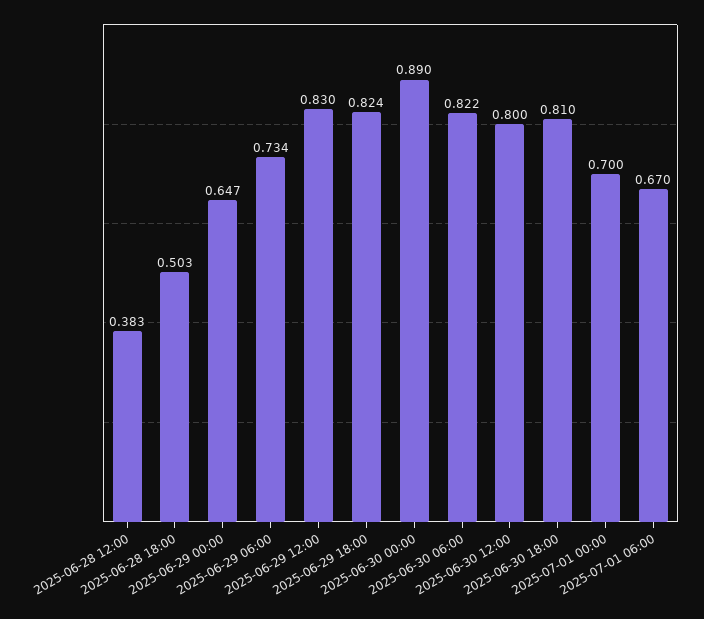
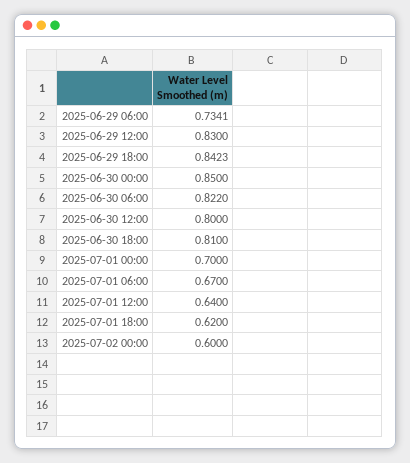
2025-06-28 12:00: 0.383 -> none
2025-06-28 18:00: 0.503 -> none
2025-06-29 00:00: 0.647 -> none
2025-06-29 18:00: 0.824 -> 0.8423
2025-06-30 00:00: 0.89 -> 0.85
2025-07-01 12:00: none -> 0.64
2025-07-01 18:00: none -> 0.62
2025-07-02 00:00: none -> 0.6

